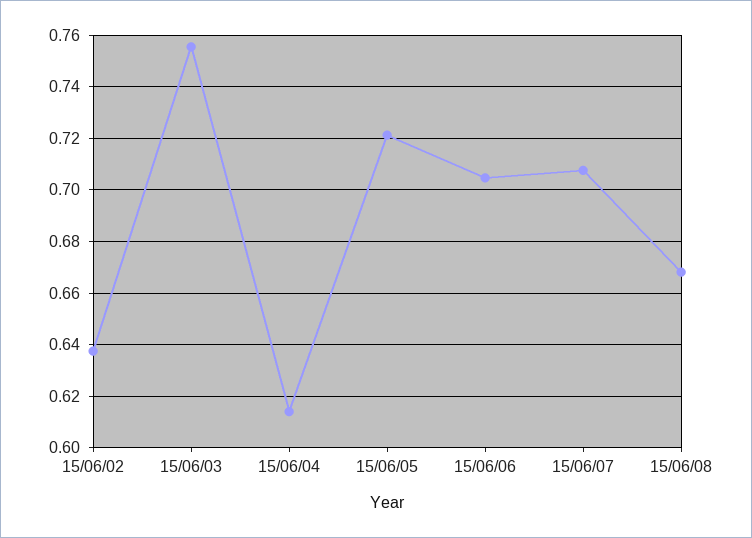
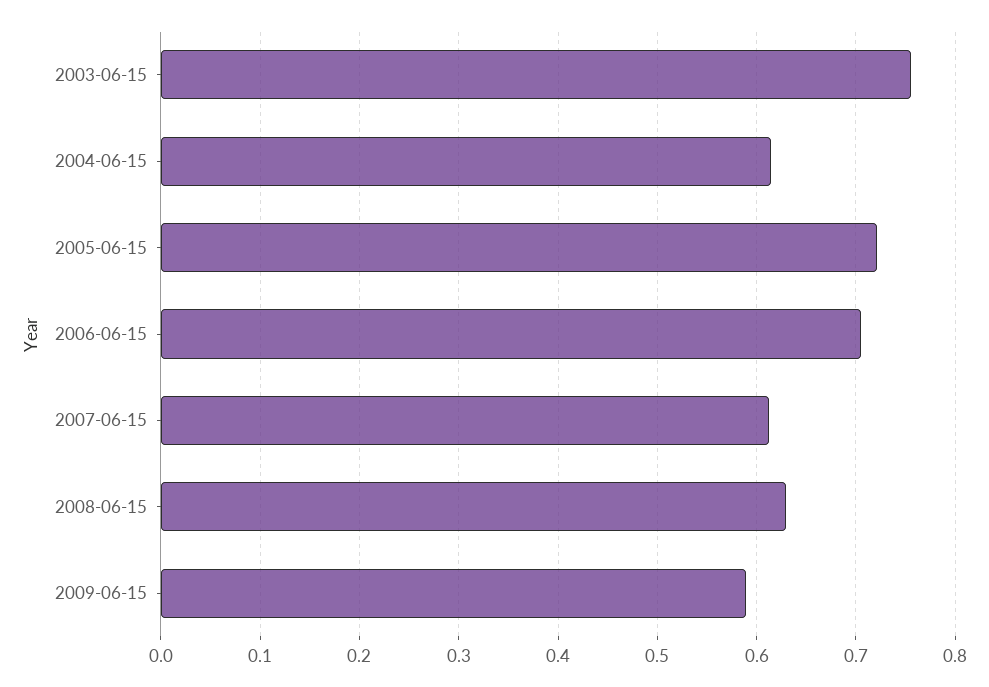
15/06/02: 0.6375 -> none
15/06/07: 0.7075 -> 0.61
15/06/08: 0.6675 -> 0.63
2009-06-15: none -> 0.59

